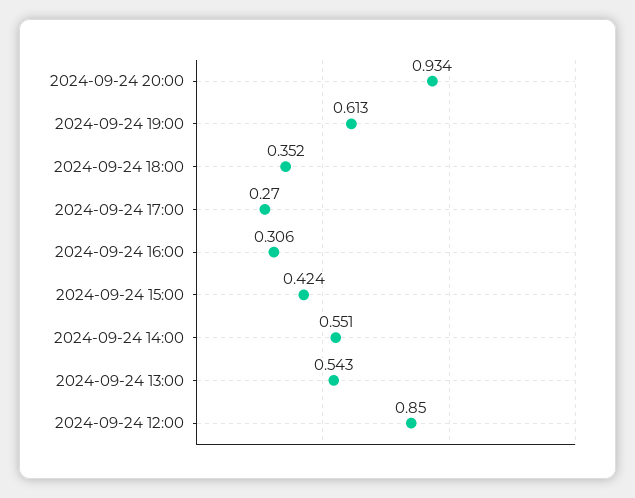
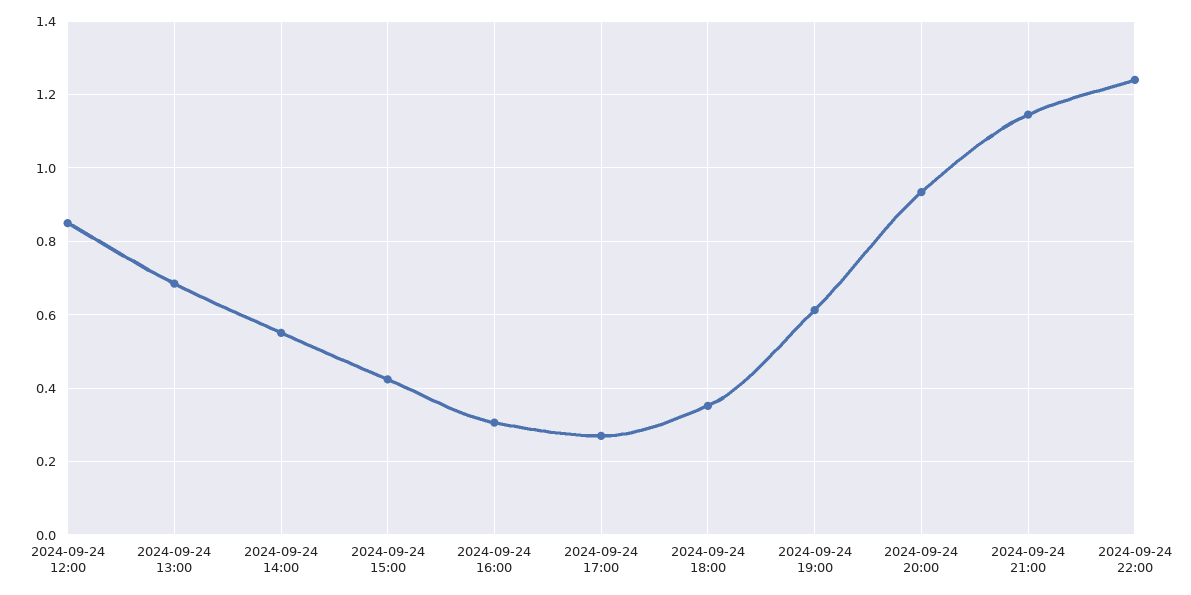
2024-09-24 13:00: 0.543 -> 0.68
2024-09-24 21:00: none -> 1.14
2024-09-24 22:00: none -> 1.24

